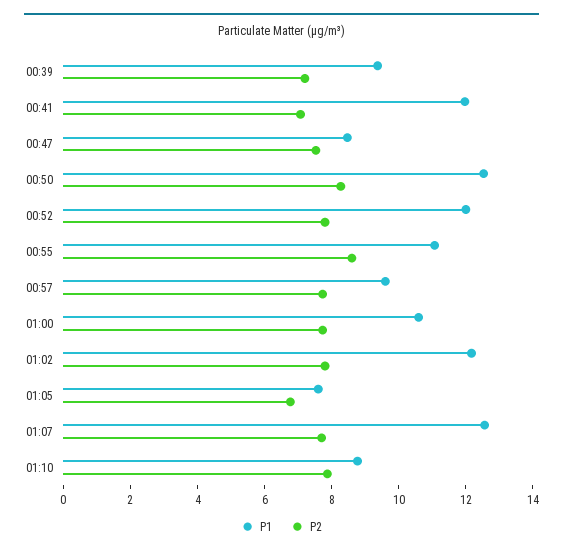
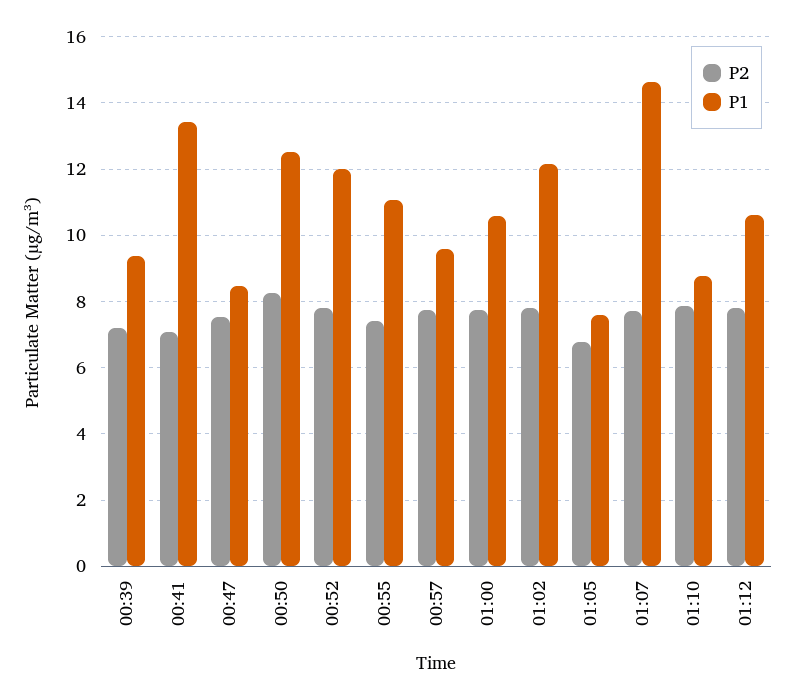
P1, 00:41: 12 -> 13.4
P2, 00:55: 8.5 -> 7.4
P1, 01:07: 12.5 -> 14.6
P2, 01:12: none -> 7.8
P1, 01:12: none -> 10.6

